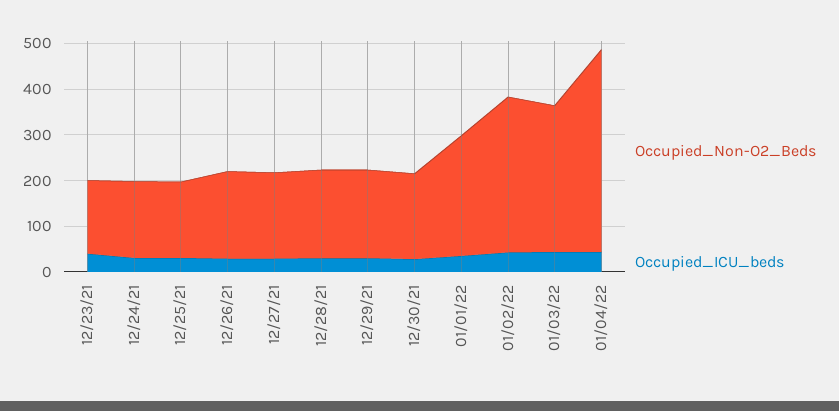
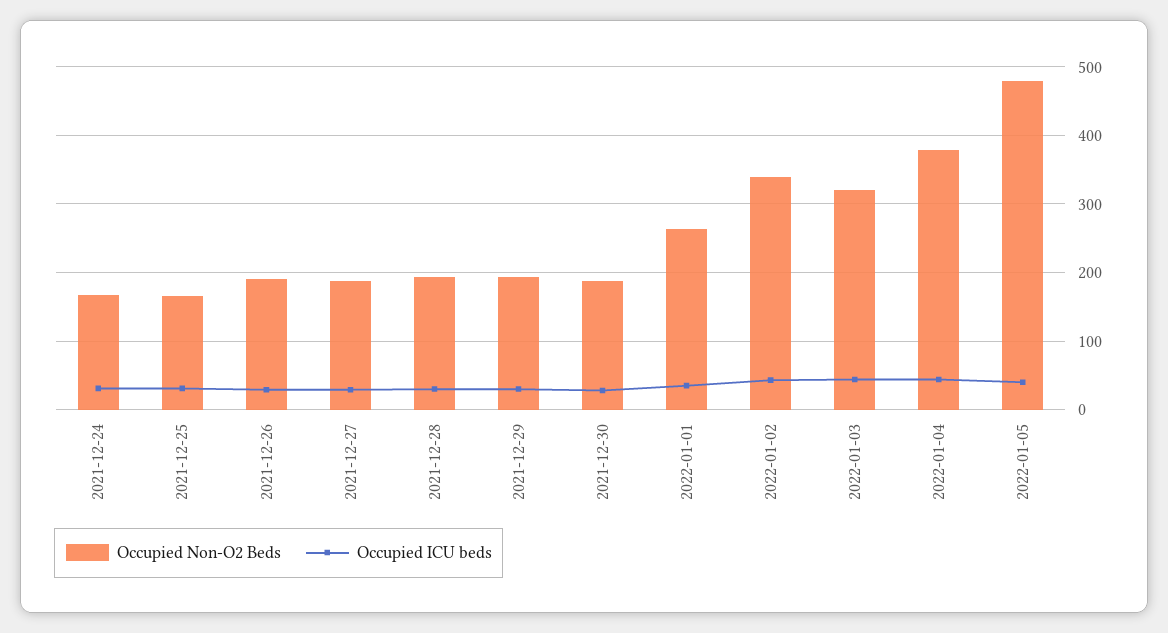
Occupied_Non-O2_Beds, 12/23/21: 160 -> none
Occupied_ICU_beds, 12/23/21: 40 -> none
Occupied_Non-O2_Beds, 01/04/22: 440 -> 380
Occupied_Non-O2_Beds, 2022-01-05: none -> 480
Occupied_ICU_beds, 2022-01-05: none -> 40

